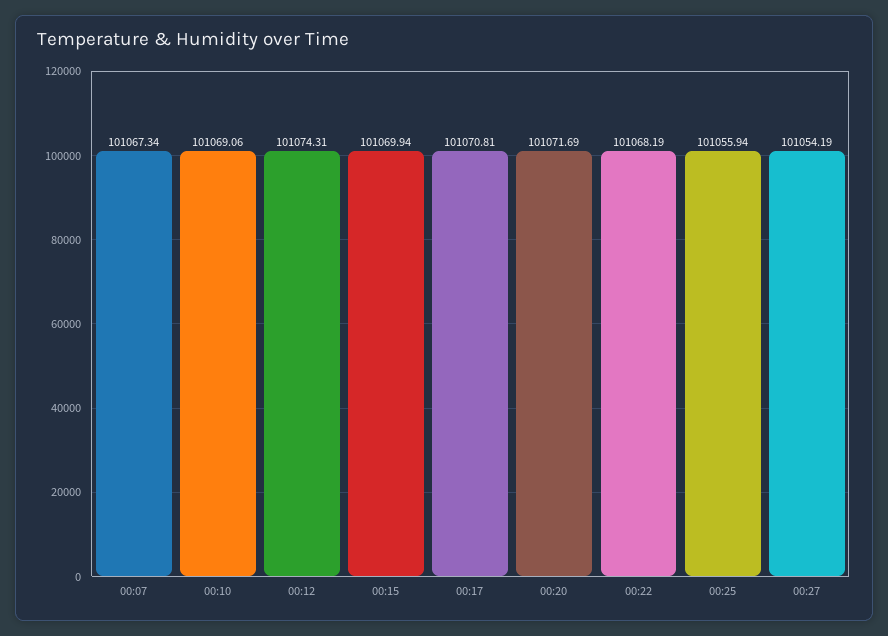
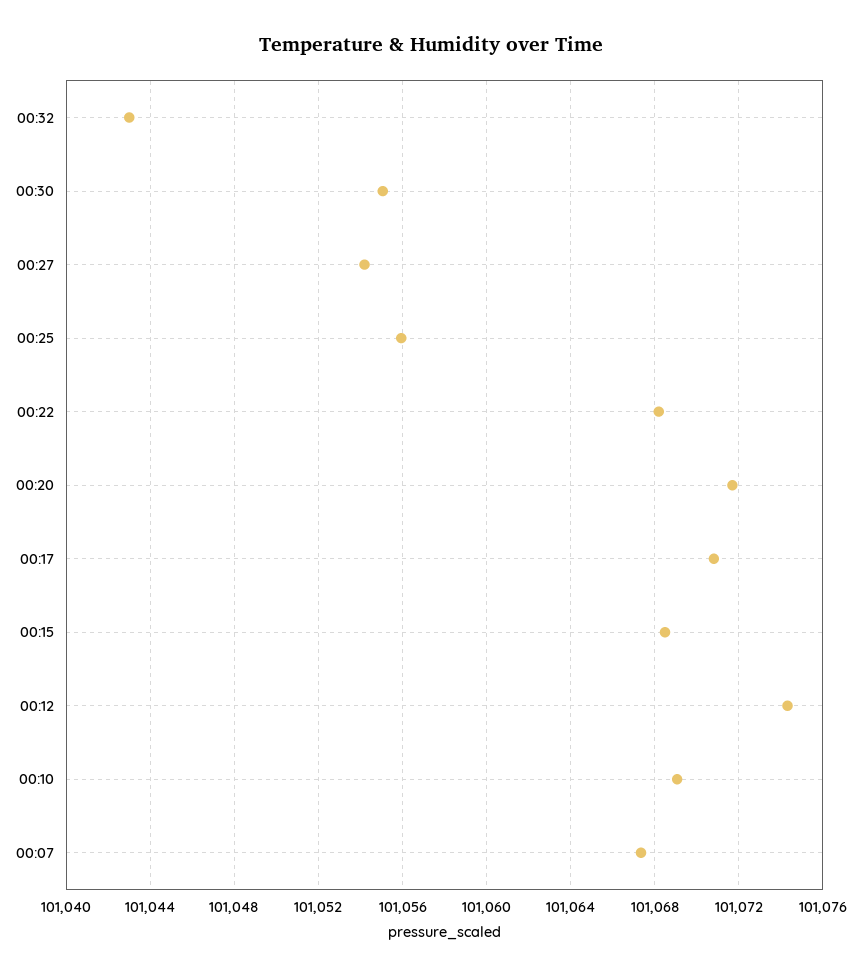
00:15: 101069.94 -> 101068.5
00:32: none -> 101043
00:30: none -> 101055

